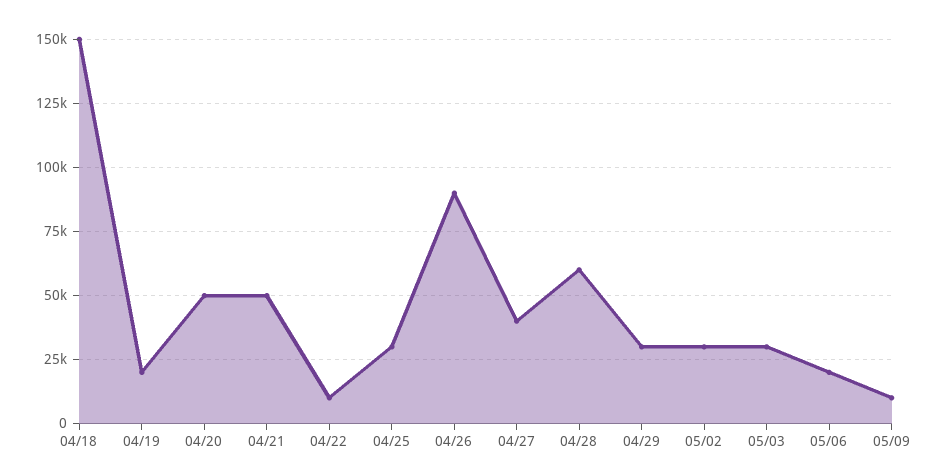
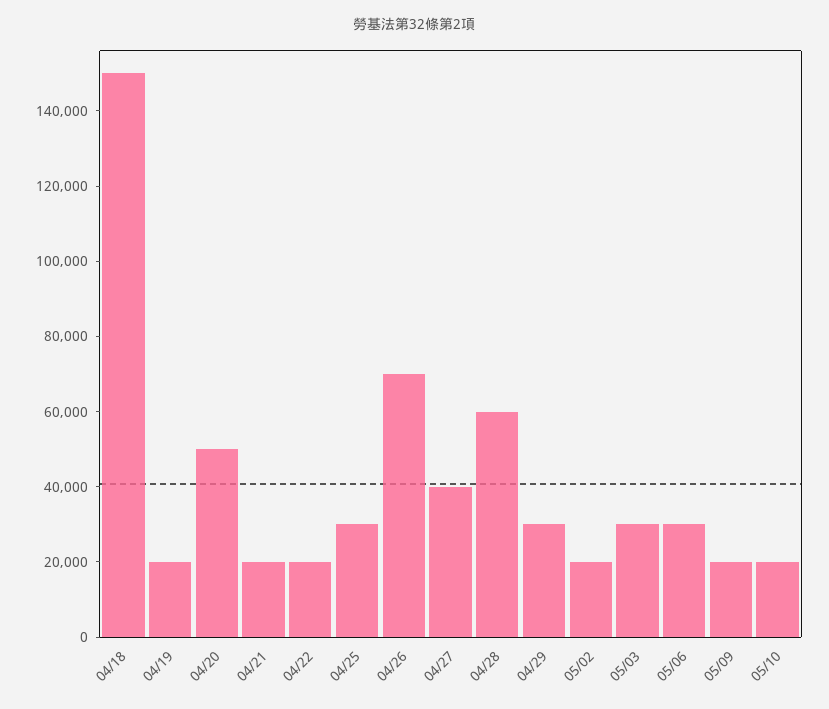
04/21: 50000 -> 20000
04/22: 10000 -> 20000
04/26: 90000 -> 70000
05/02: 30000 -> 20000
05/06: 20000 -> 30000
05/09: 10000 -> 20000
05/10: none -> 20000

